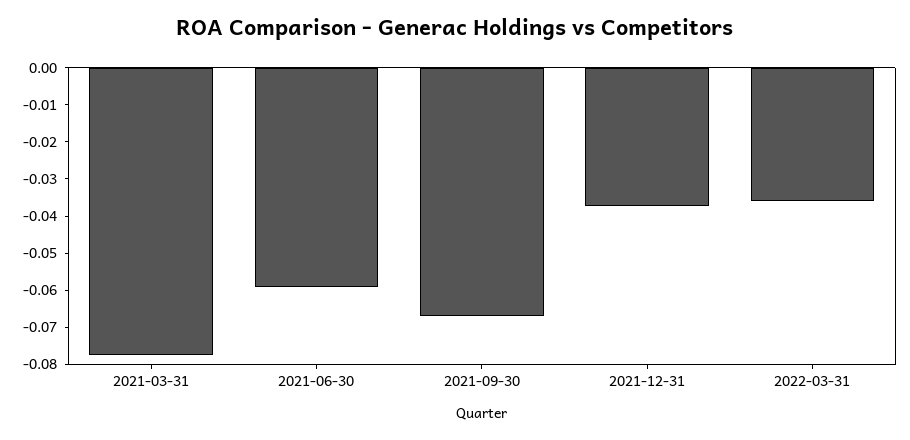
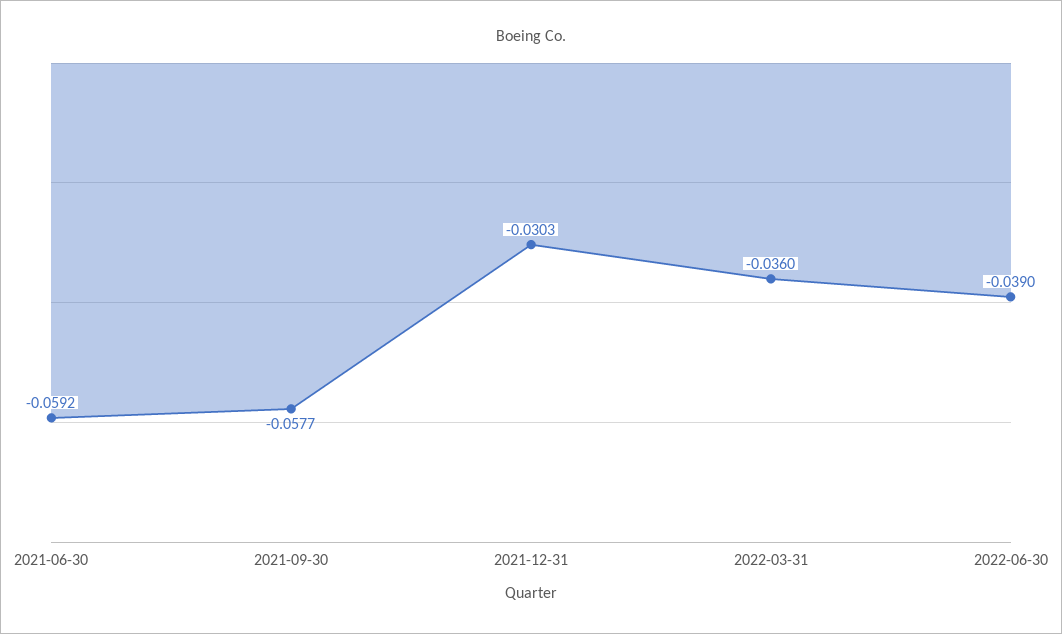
2021-03-31: -0.0775 -> none
2021-09-30: -0.0675 -> -0.0577
2021-12-31: -0.0375 -> -0.0303
2022-06-30: none -> -0.039

